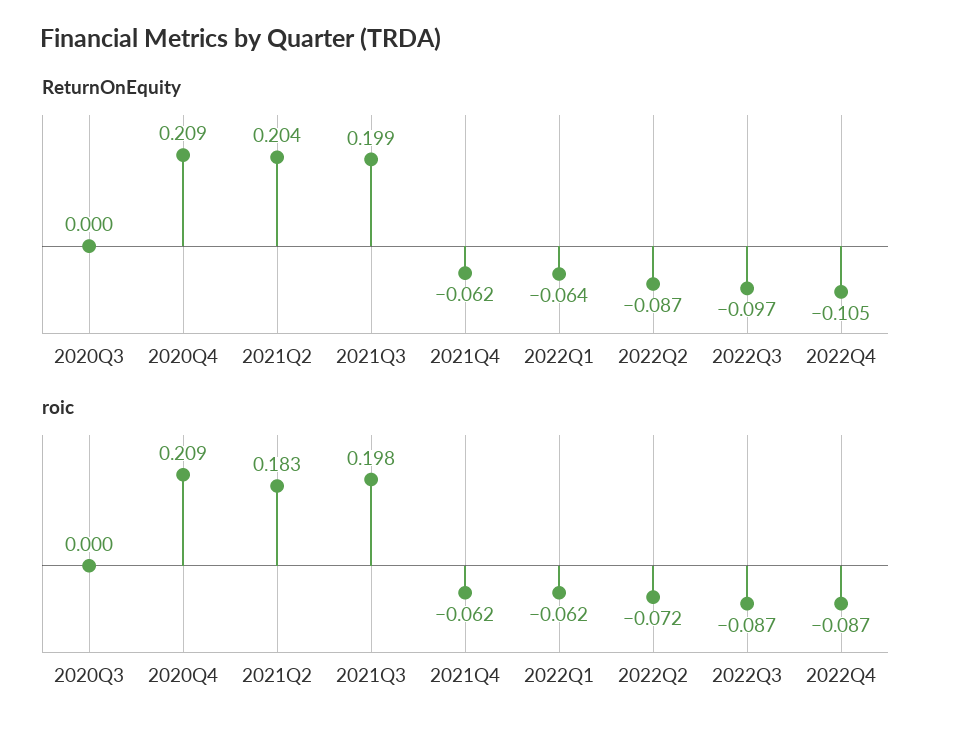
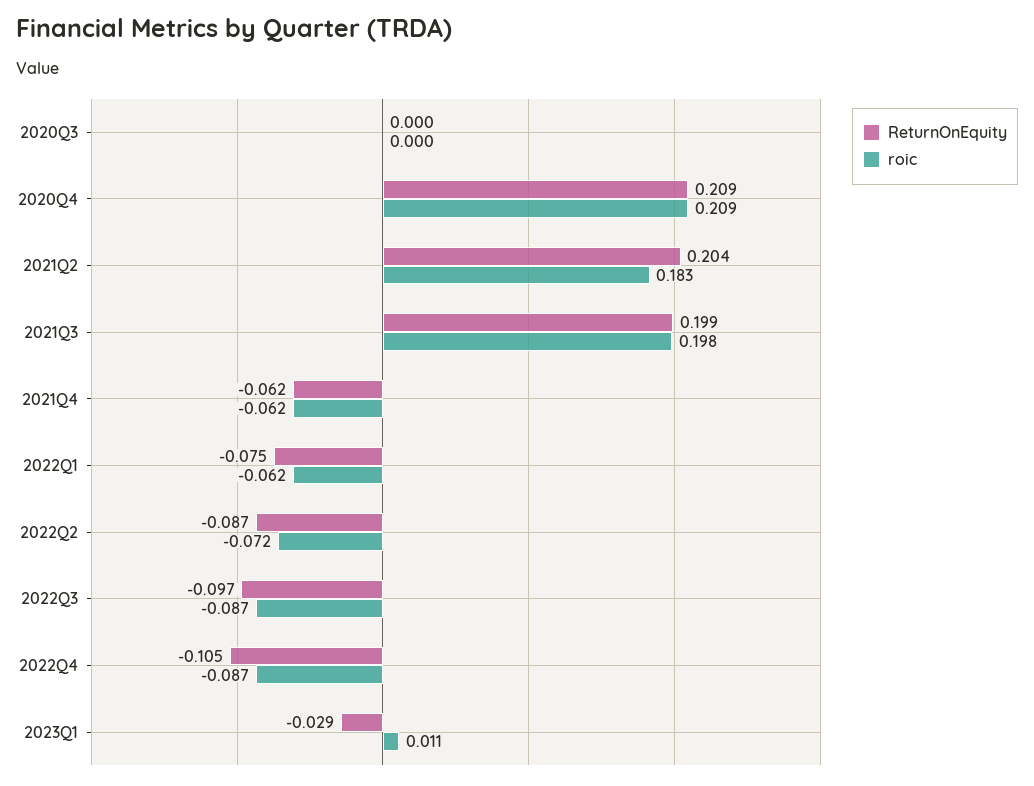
ReturnOnEquity, 2022Q1: -0.064 -> -0.075
ReturnOnEquity, 2023Q1: none -> -0.029
roic, 2023Q1: none -> 0.011

